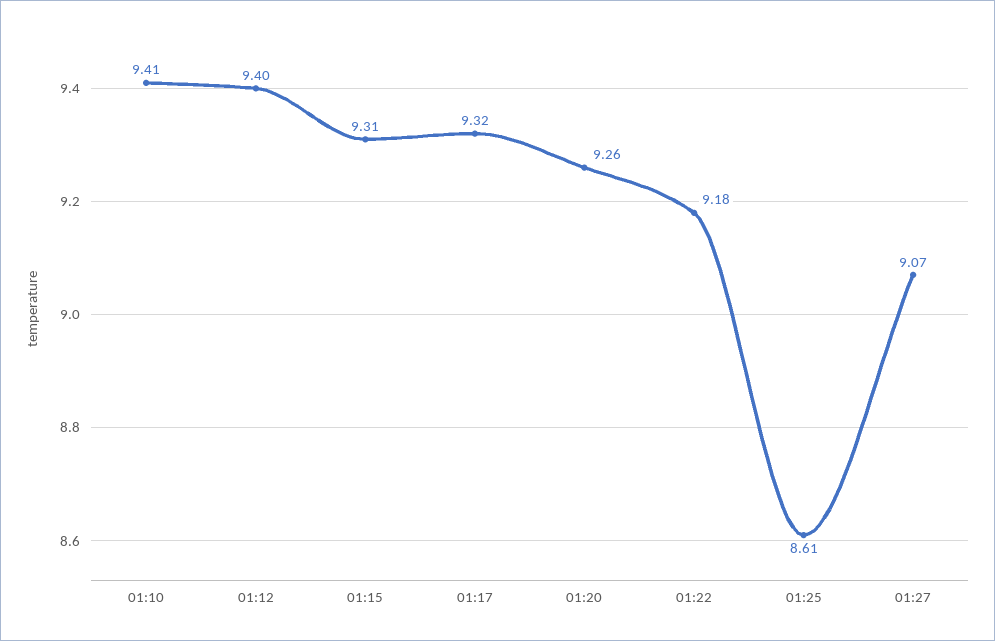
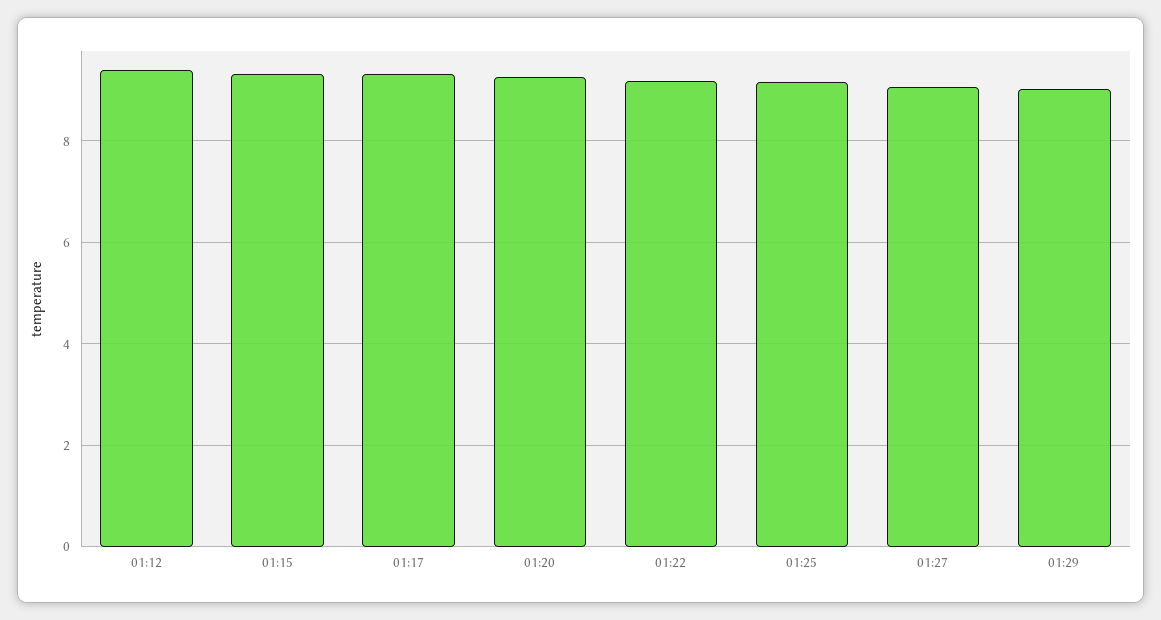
01:10: 9.41 -> none
01:25: 8.61 -> 9.2
01:29: none -> 9

